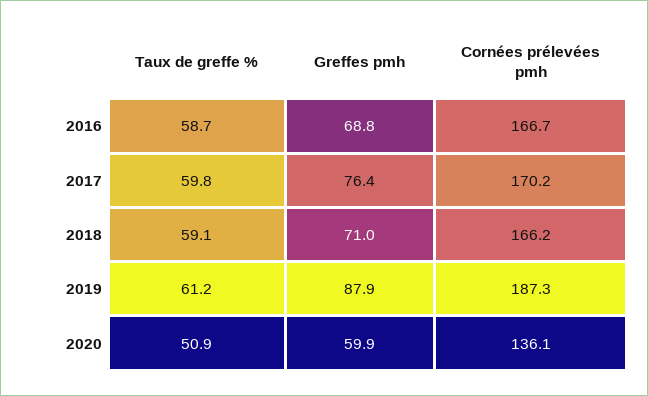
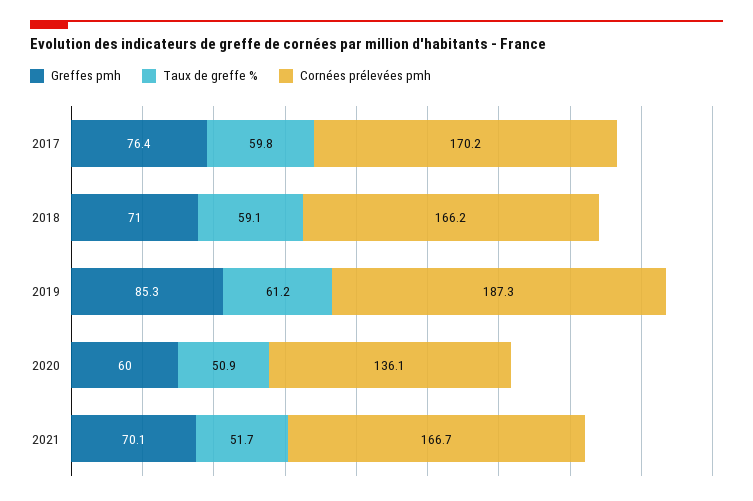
Taux de greffe %, 2016: 58.7 -> none
Greffes pmh, 2016: 68.8 -> none
Cornées prélevées pmh, 2016: 166.7 -> none
Greffes pmh, 2019: 87.9 -> 85.3
Greffes pmh, 2020: 59.9 -> 60
Greffes pmh, 2021: none -> 70.1
Taux de greffe %, 2021: none -> 51.7
Cornées prélevées pmh, 2021: none -> 166.7

